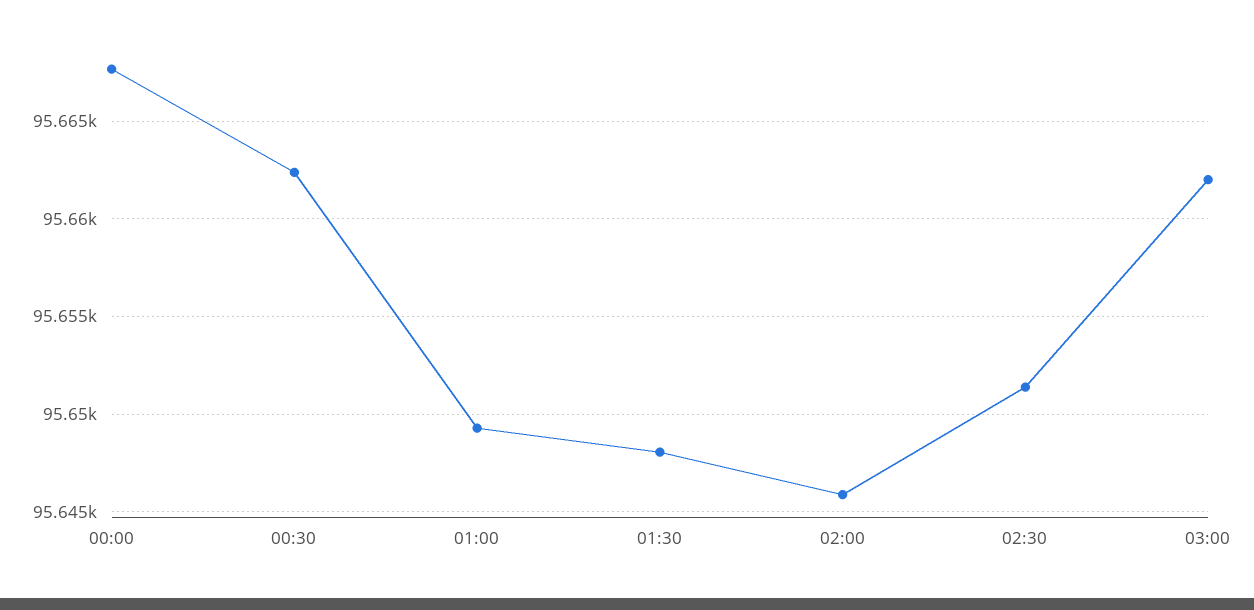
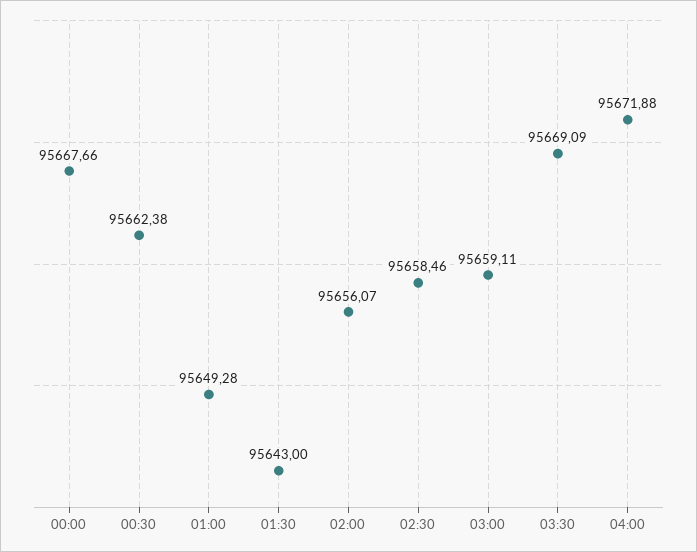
01:30: 95648 -> 95643
02:00: 95646 -> 95656.07
02:30: 95651.5 -> 95658.46
03:00: 95662 -> 95659.11
03:30: none -> 95669.09
04:00: none -> 95671.88

